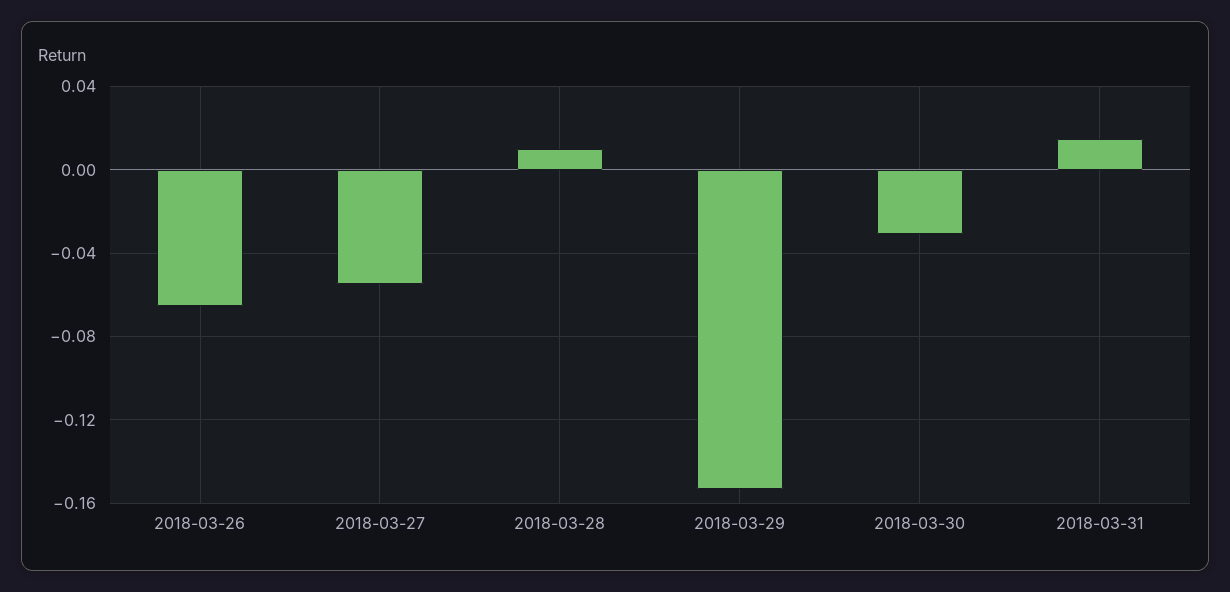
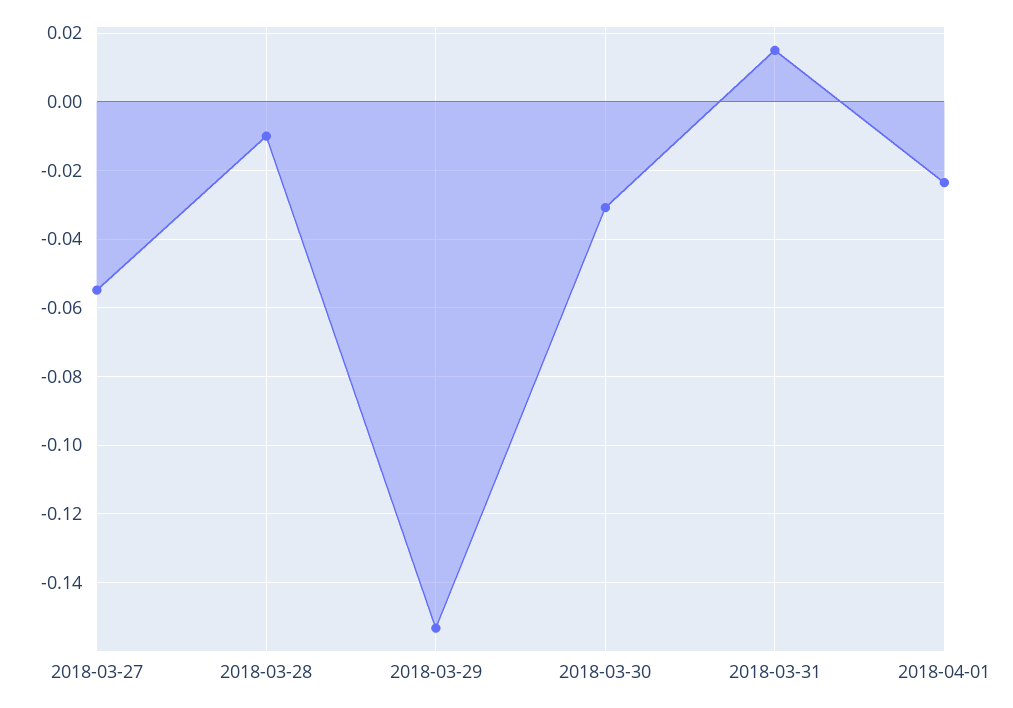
2018-03-26: -0.065 -> none
2018-03-28: 0.01 -> -0.01
2018-04-01: none -> -0.024

